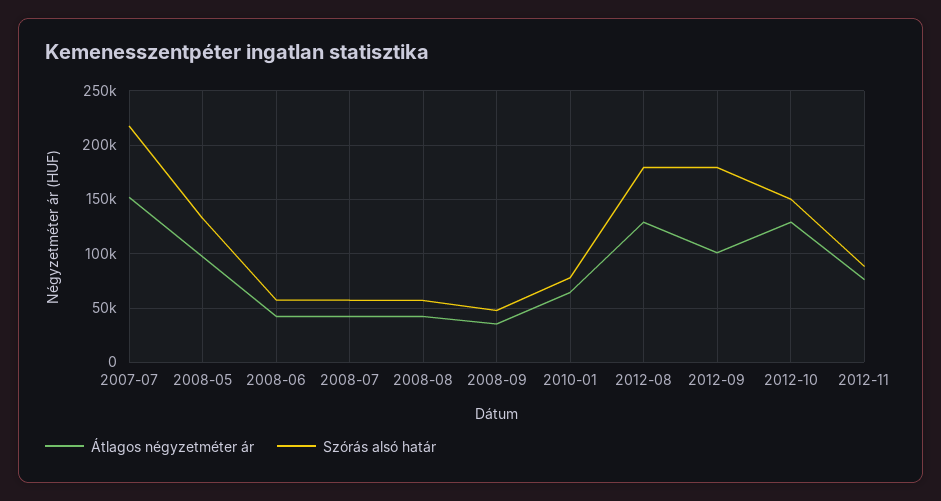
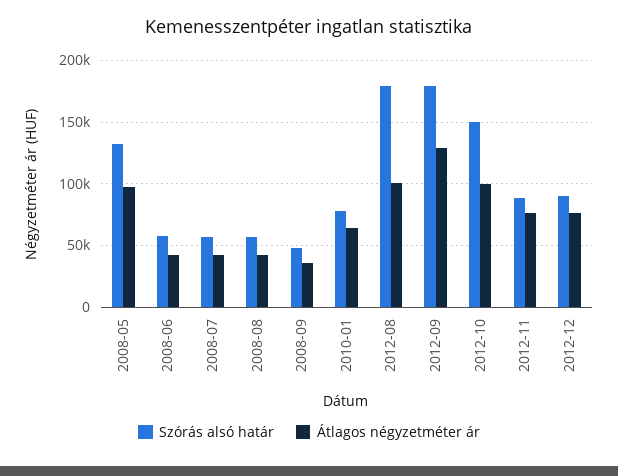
Átlagos négyzetméter ár, 2007-07: 150000 -> none
Szórás alsó határ, 2007-07: 220000 -> none
Átlagos négyzetméter ár, 2012-08: 130000 -> 100000
Átlagos négyzetméter ár, 2012-09: 100000 -> 130000
Átlagos négyzetméter ár, 2012-10: 130000 -> 100000
Szórás alsó határ, 2012-12: none -> 90000
Átlagos négyzetméter ár, 2012-12: none -> 75000

